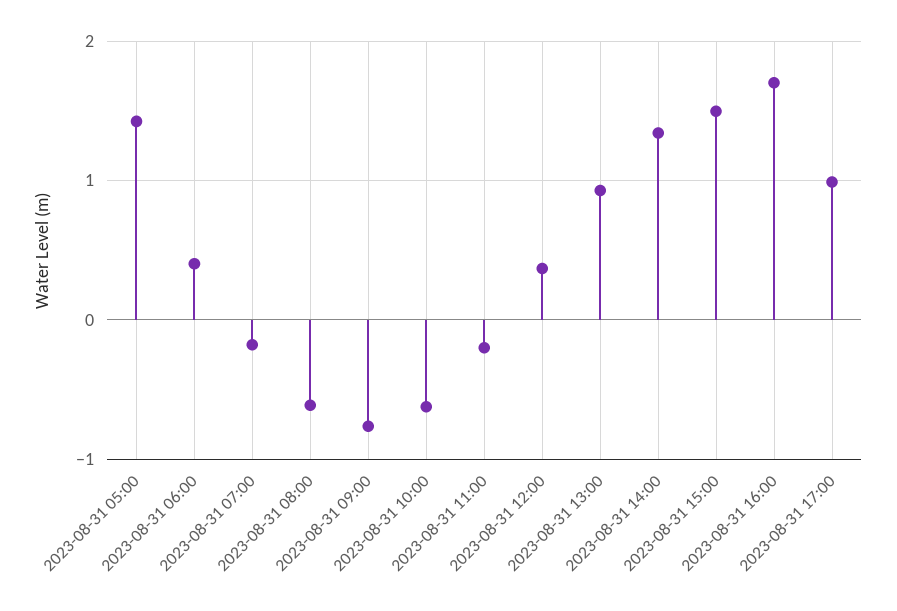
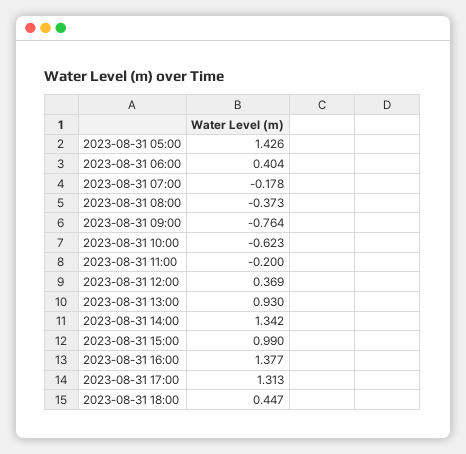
2023-08-31 08:00: -0.6 -> -0.373
2023-08-31 15:00: 1.5 -> 0.99
2023-08-31 16:00: 1.7 -> 1.377
2023-08-31 17:00: 1 -> 1.313
2023-08-31 18:00: none -> 0.447

